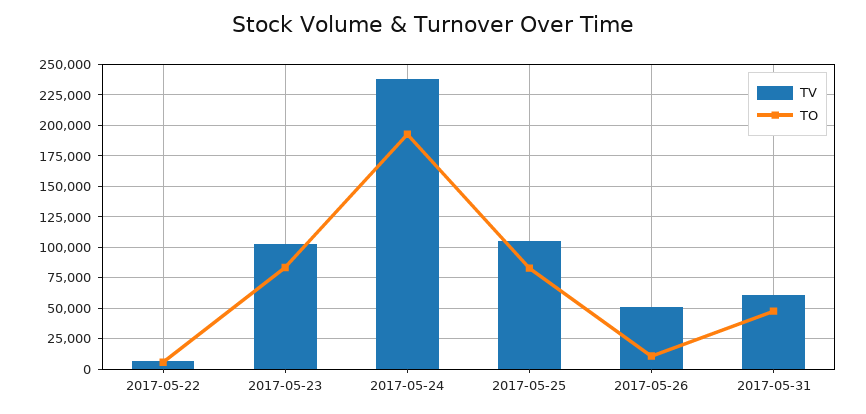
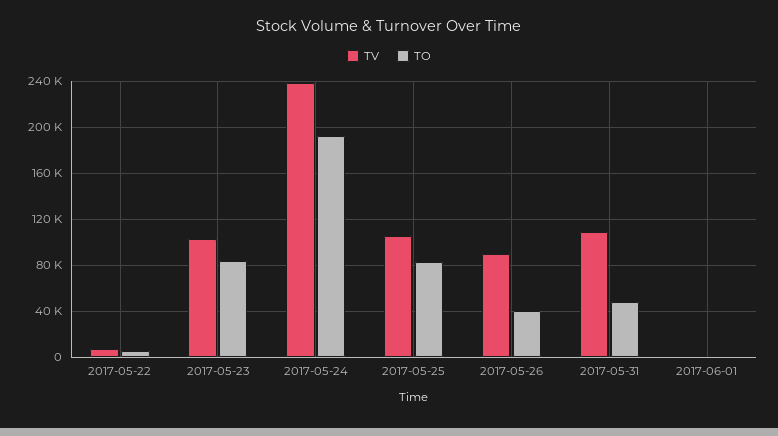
TV, 2017-05-26: 50000 -> 90000
TO, 2017-05-26: 10000 -> 40000
TV, 2017-05-31: 60000 -> 110000
TV, 2017-06-01: none -> 0
TO, 2017-06-01: none -> 0

